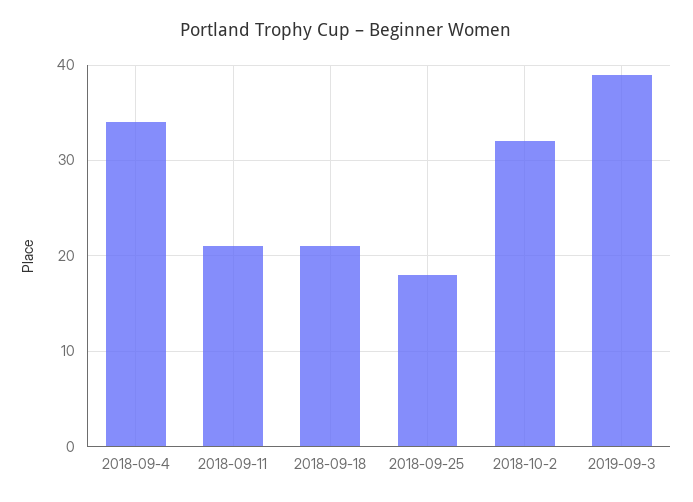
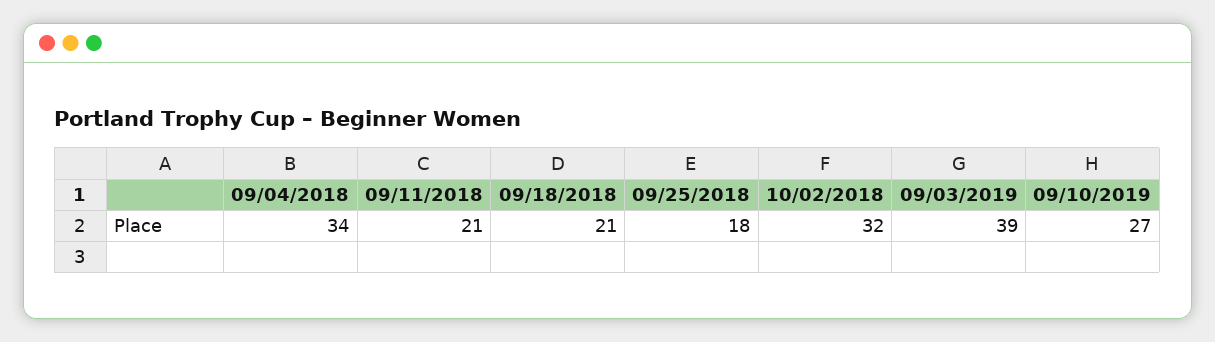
09/10/2019: none -> 27

